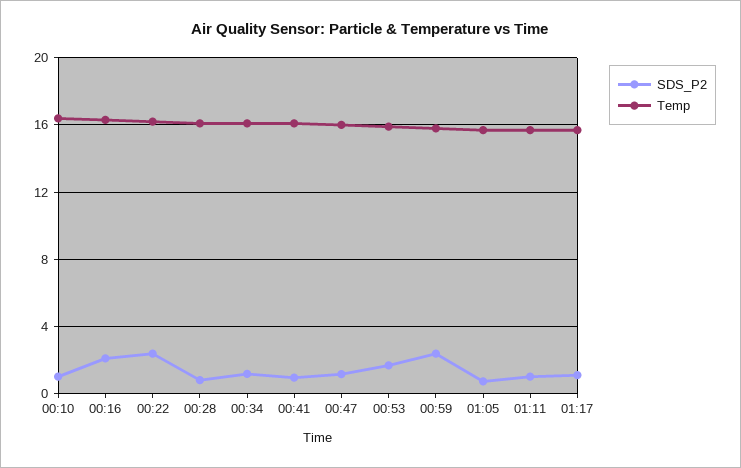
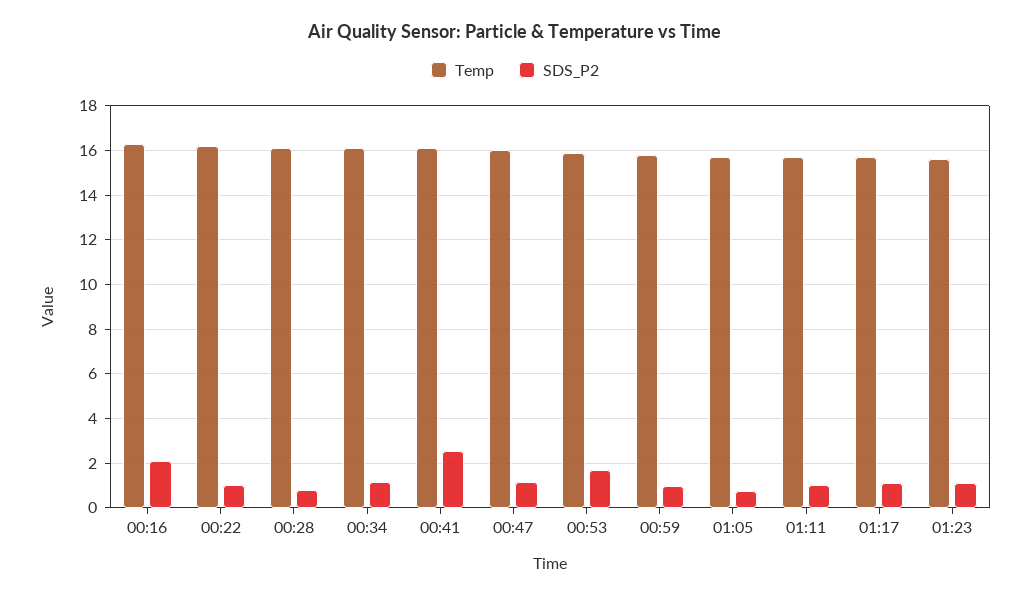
SDS_P2, 00:10: 1 -> none
Temp, 00:10: 16.5 -> none
SDS_P2, 00:22: 2.5 -> 1
SDS_P2, 00:41: 1 -> 2.5
SDS_P2, 00:59: 2.5 -> 1
Temp, 01:23: none -> 15.5
SDS_P2, 01:23: none -> 1

